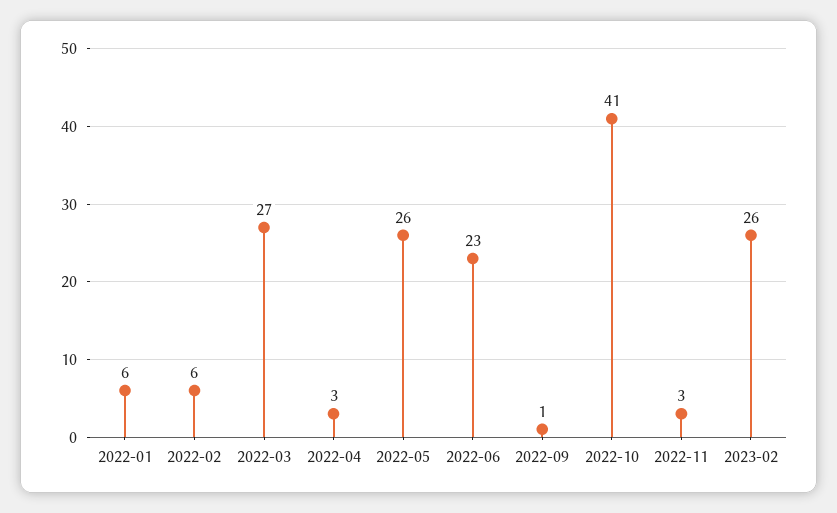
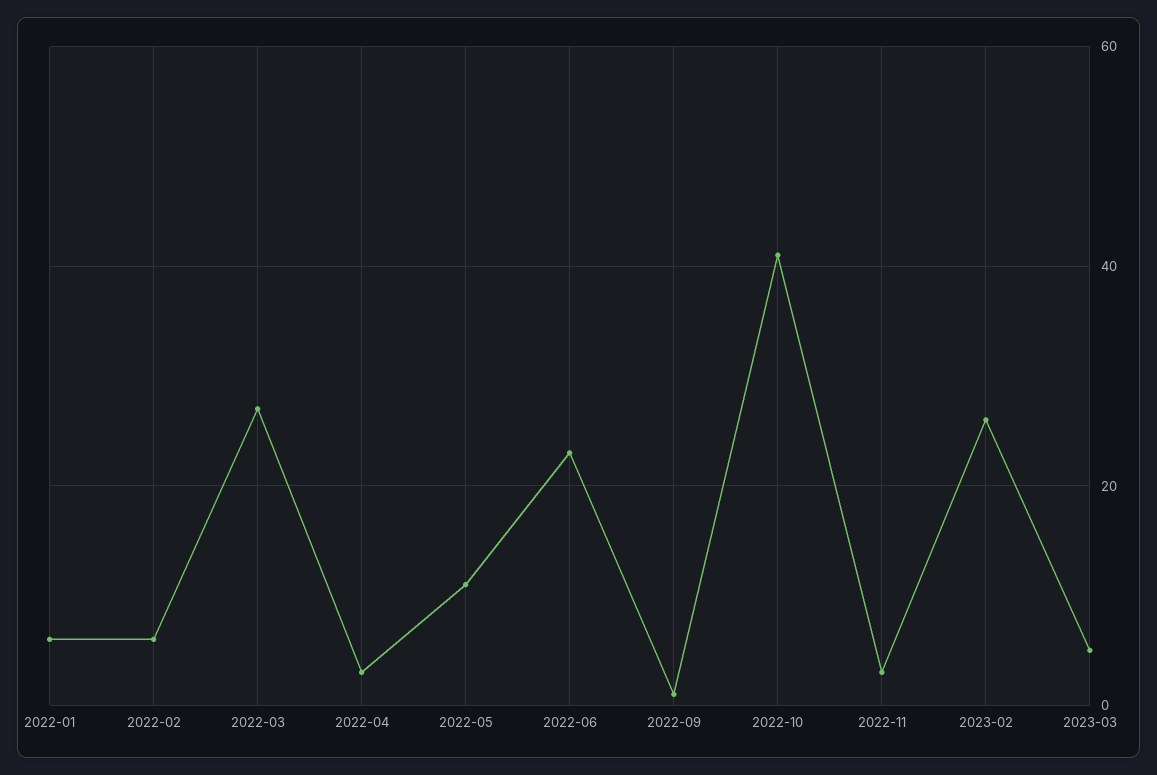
2022-05: 26 -> 10
2023-03: none -> 5

